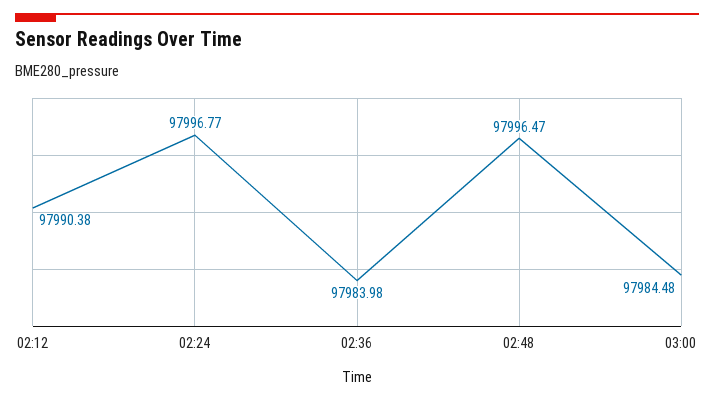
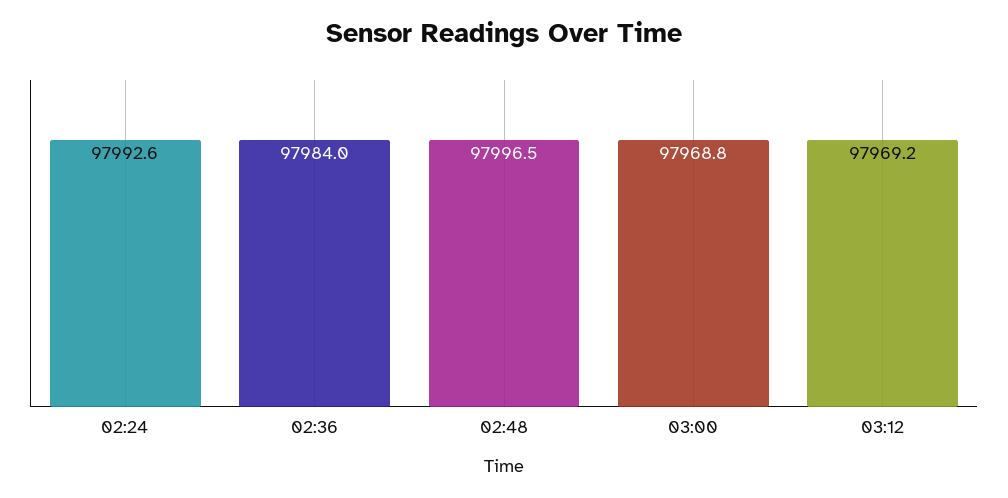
02:12: 97990.38 -> none
02:24: 97996.77 -> 97992.6
03:00: 97984.48 -> 97968.8
03:12: none -> 97969.2

